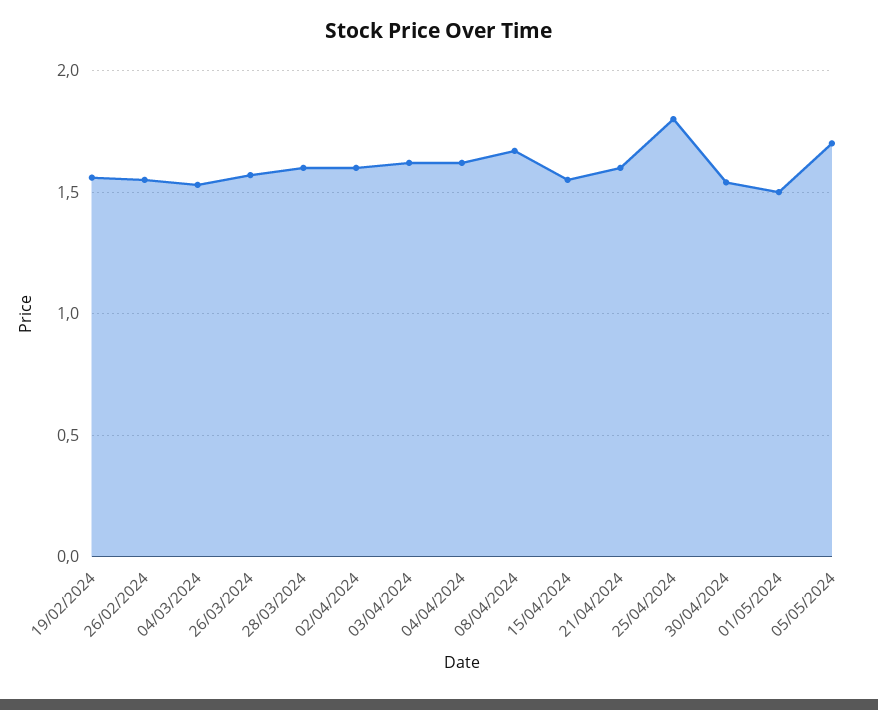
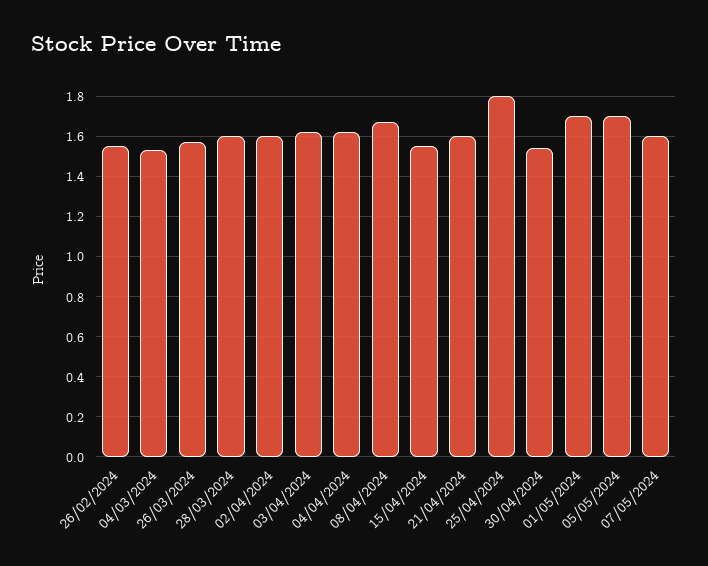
19/02/2024: 1.55 -> none
01/05/2024: 1.5 -> 1.7
07/05/2024: none -> 1.6

